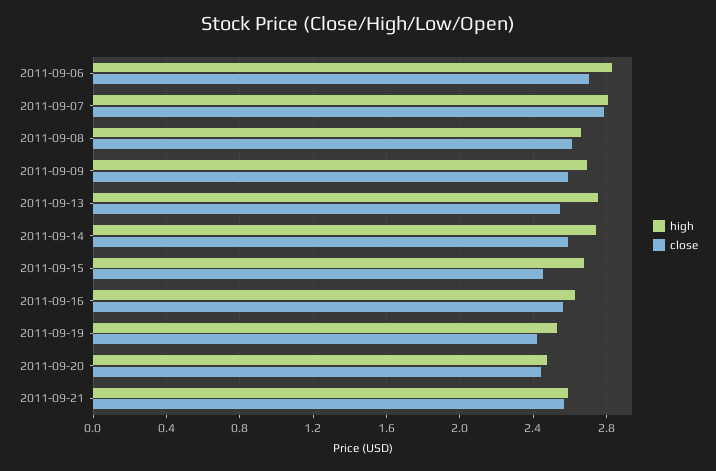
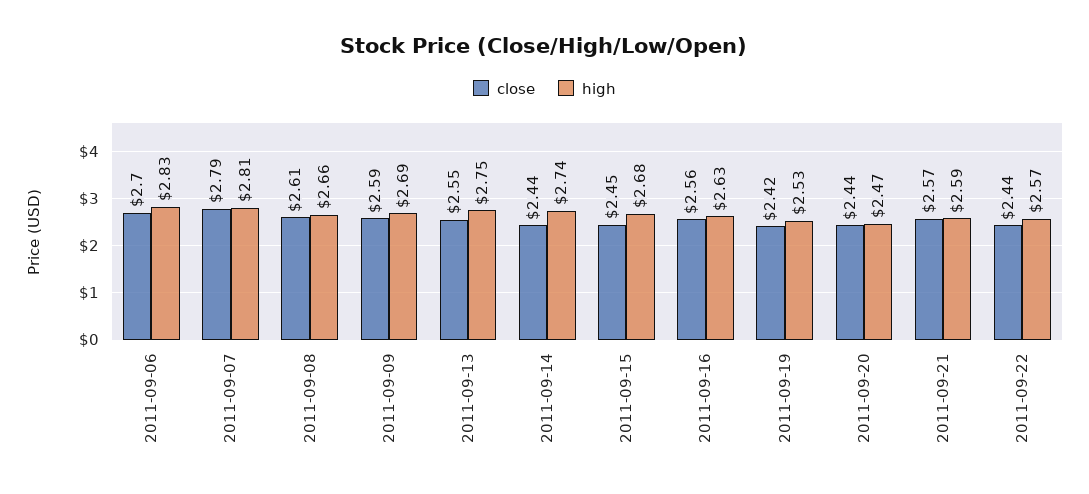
close, 2011-09-14: 2.6 -> 2.44
close, 2011-09-22: none -> 2.44
high, 2011-09-22: none -> 2.57

